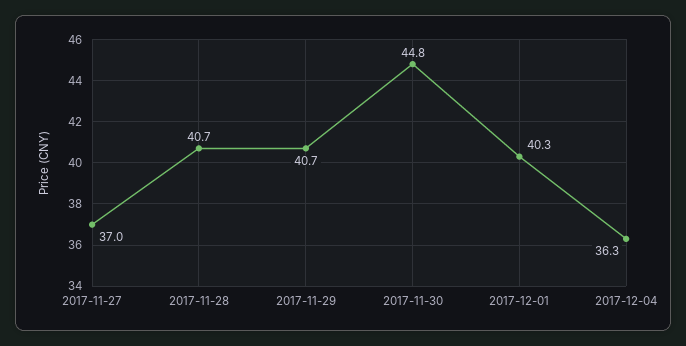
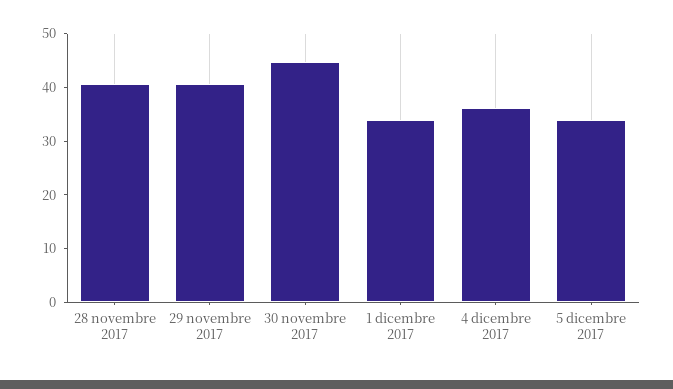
2017-11-27: 37 -> none
2017-12-01: 40.3 -> 34
5 dicembre 2017: none -> 34

